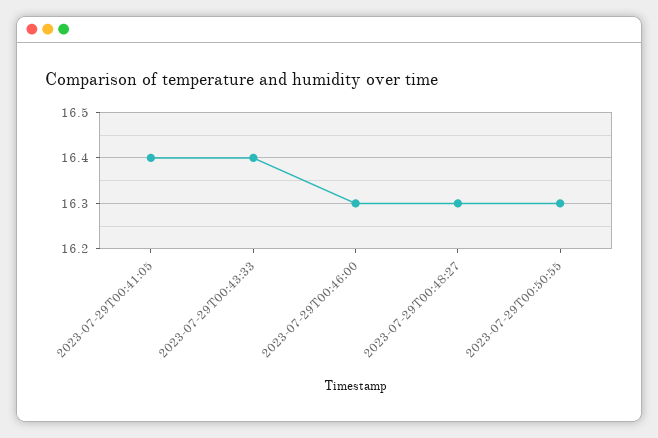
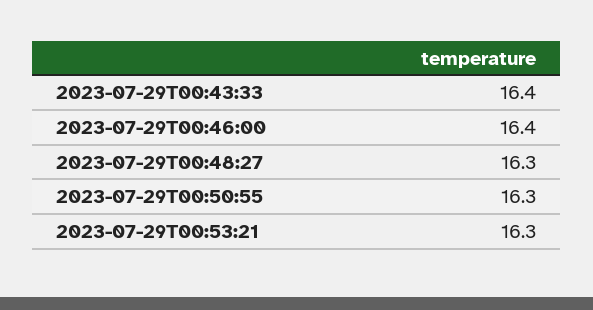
2023-07-29T00:41:05: 16.4 -> none
2023-07-29T00:46:00: 16.3 -> 16.4
2023-07-29T00:53:21: none -> 16.3

